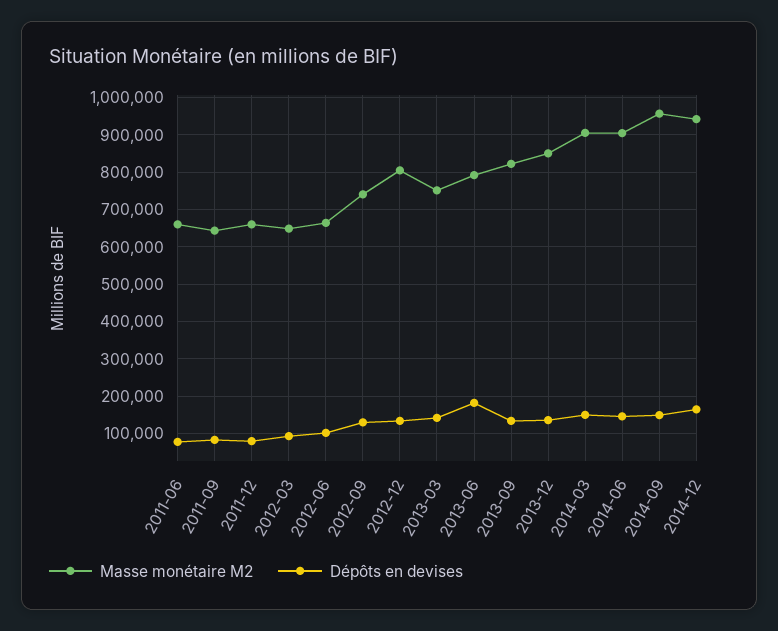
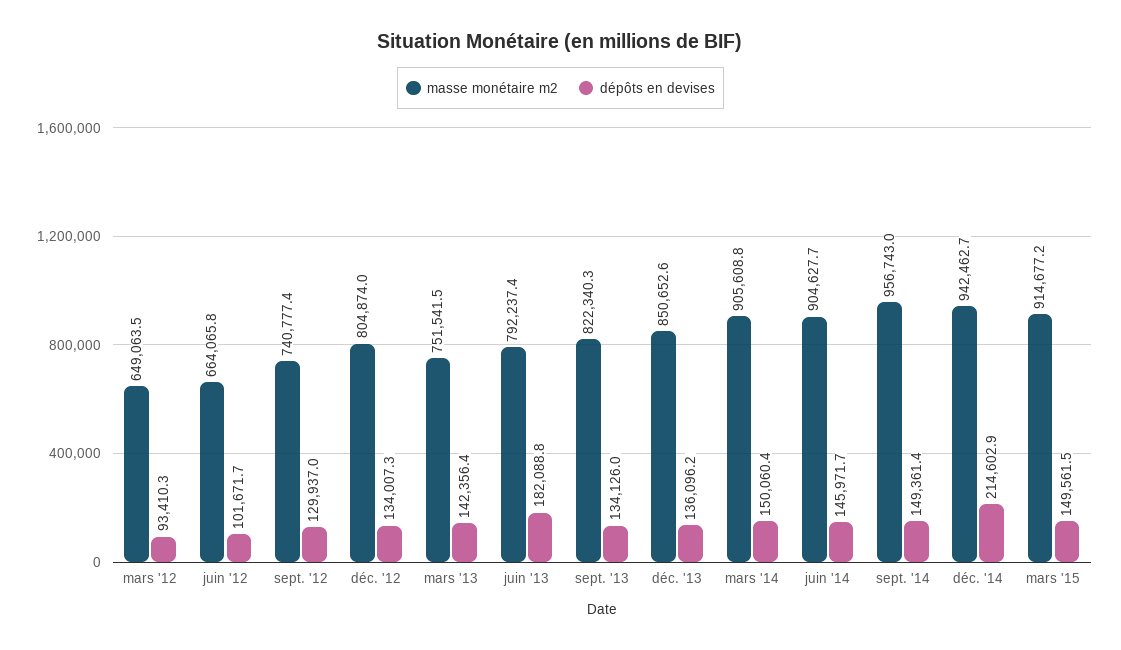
Masse monétaire M2, 2011-06: 660000 -> none
Dépôts en devises, 2011-06: 80000 -> none
Masse monétaire M2, 2011-09: 640000 -> none
Dépôts en devises, 2011-09: 80000 -> none
Masse monétaire M2, 2011-12: 660000 -> none
Dépôts en devises, 2011-12: 80000 -> none
Dépôts en devises, 2014-12: 160000 -> 214602.9
Masse monétaire M2, mars '15: none -> 914677.2
Dépôts en devises, mars '15: none -> 149561.5

